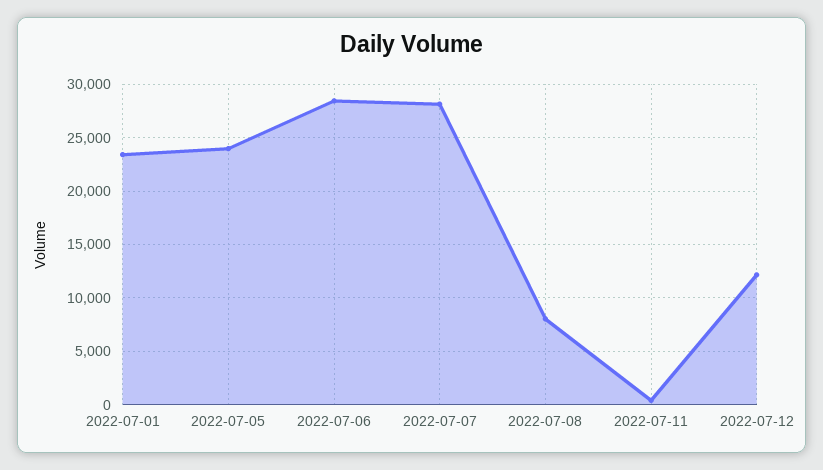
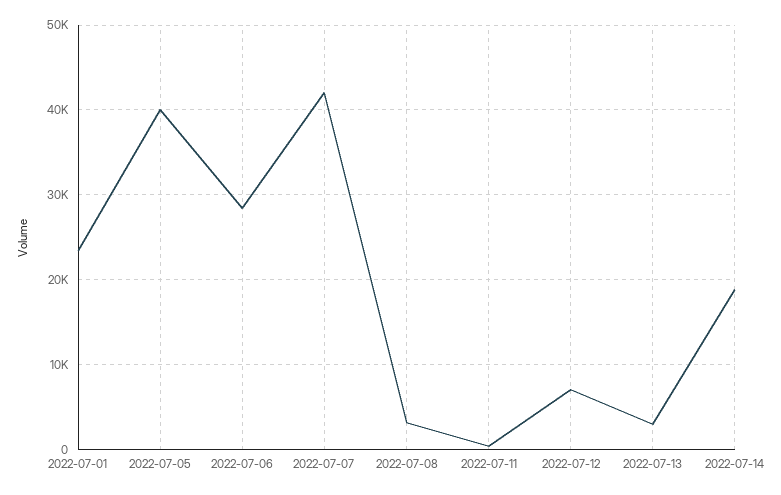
2022-07-05: 24000 -> 40000
2022-07-07: 28000 -> 42000
2022-07-08: 8000 -> 3000
2022-07-12: 12000 -> 7000
2022-07-13: none -> 3000
2022-07-14: none -> 19000

